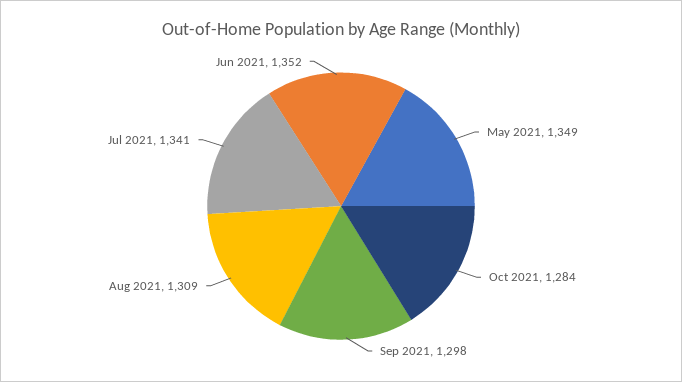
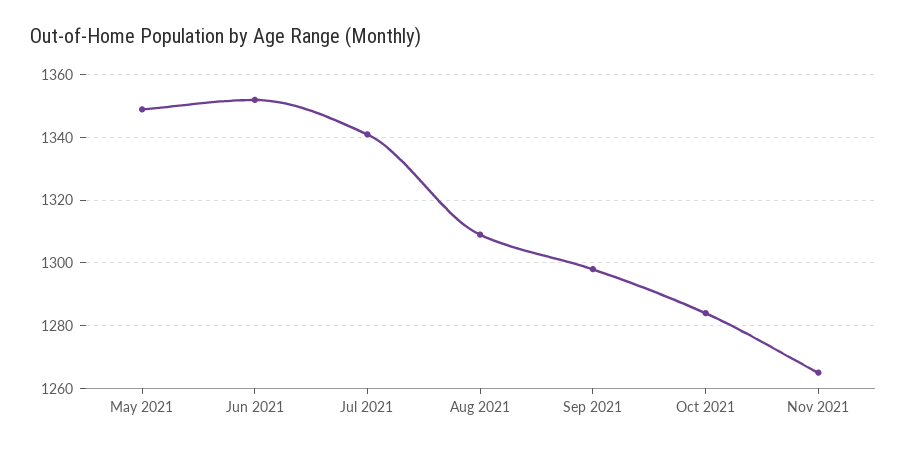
Nov 2021: none -> 1265

